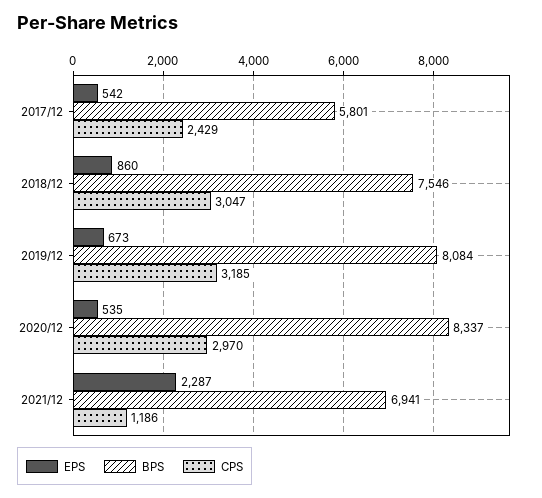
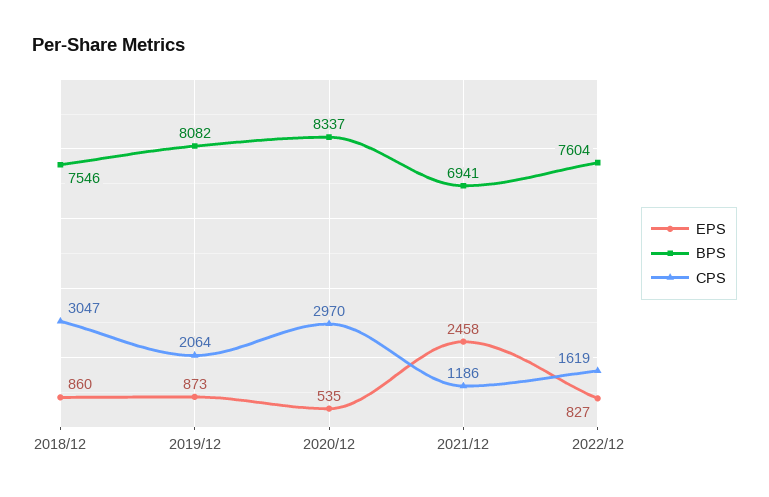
EPS, 2017/12: 542 -> none
BPS, 2017/12: 5801 -> none
CPS, 2017/12: 2429 -> none
EPS, 2019/12: 673 -> 873
BPS, 2019/12: 8084 -> 8082
CPS, 2019/12: 3185 -> 2064
EPS, 2021/12: 2287 -> 2458
EPS, 2022/12: none -> 827
BPS, 2022/12: none -> 7604
CPS, 2022/12: none -> 1619

